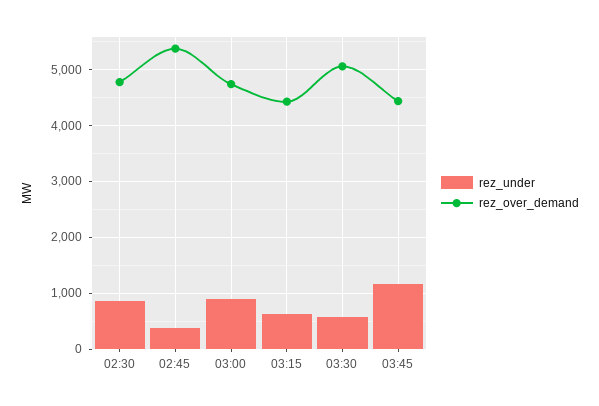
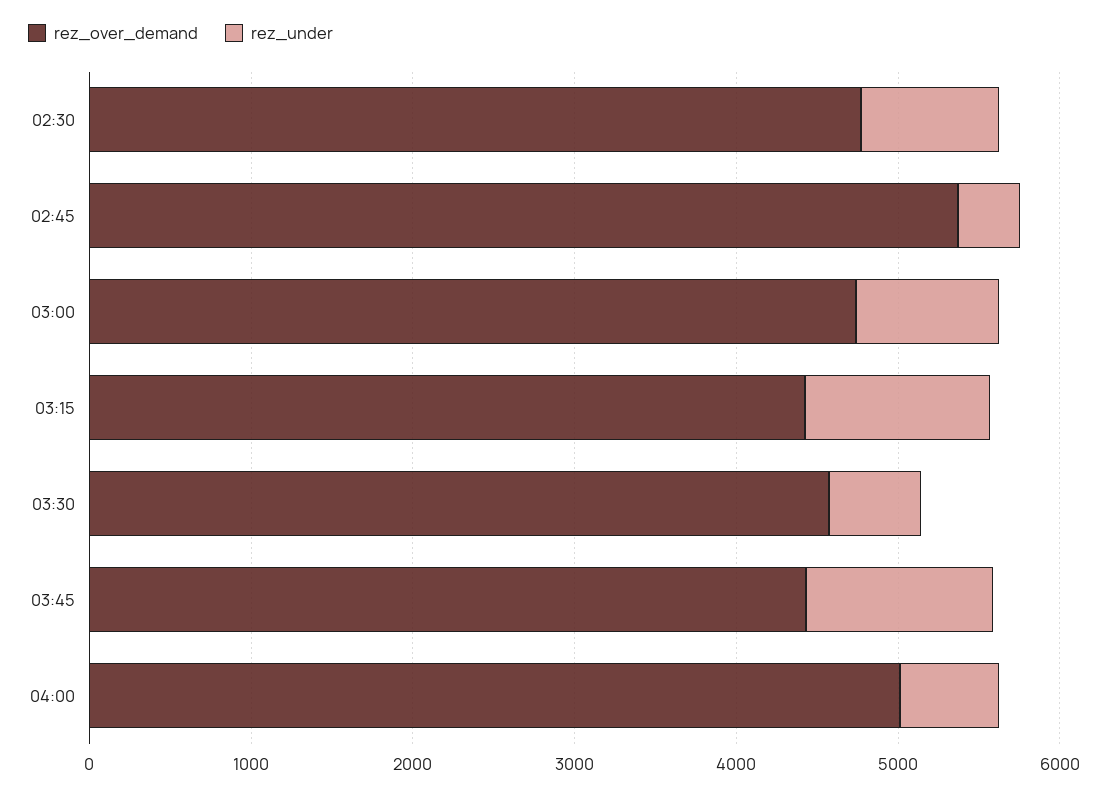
rez_under, 03:15: 600 -> 1200
rez_over_demand, 03:30: 5000 -> 4600
rez_over_demand, 04:00: none -> 5000
rez_under, 04:00: none -> 600

